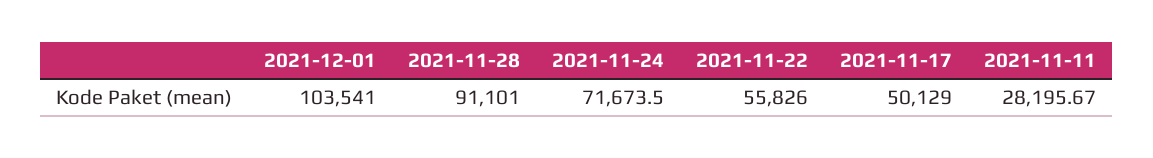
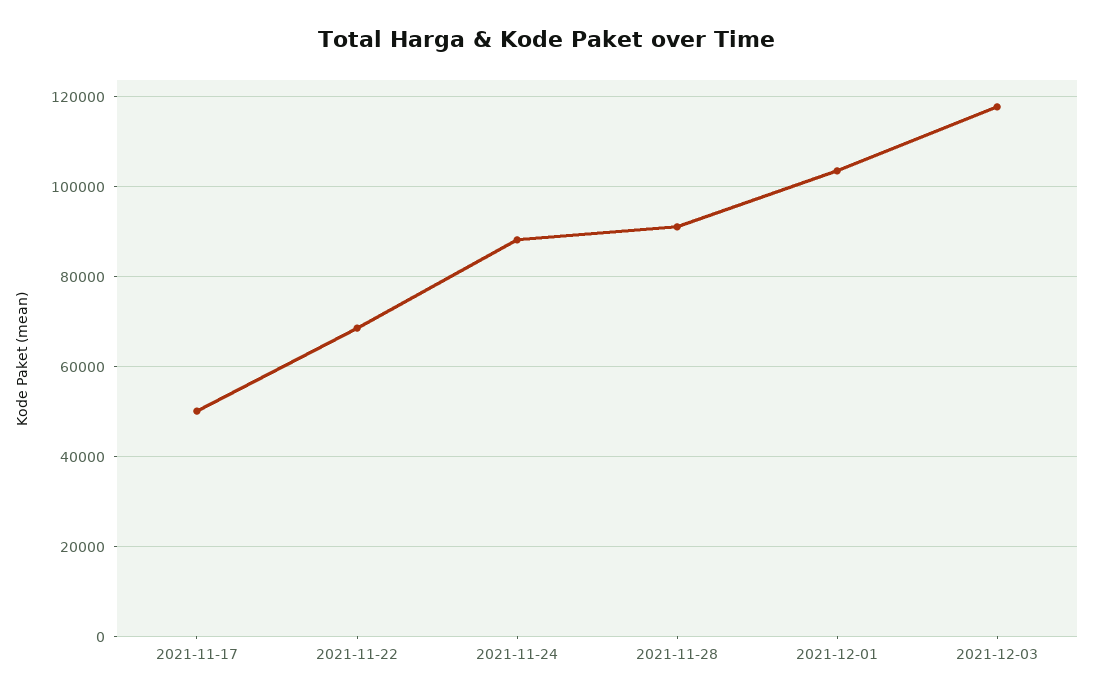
2021-11-24: 71673.5 -> 88000
2021-11-22: 55826 -> 68000
2021-11-11: 28195.67 -> none
2021-12-03: none -> 118000

